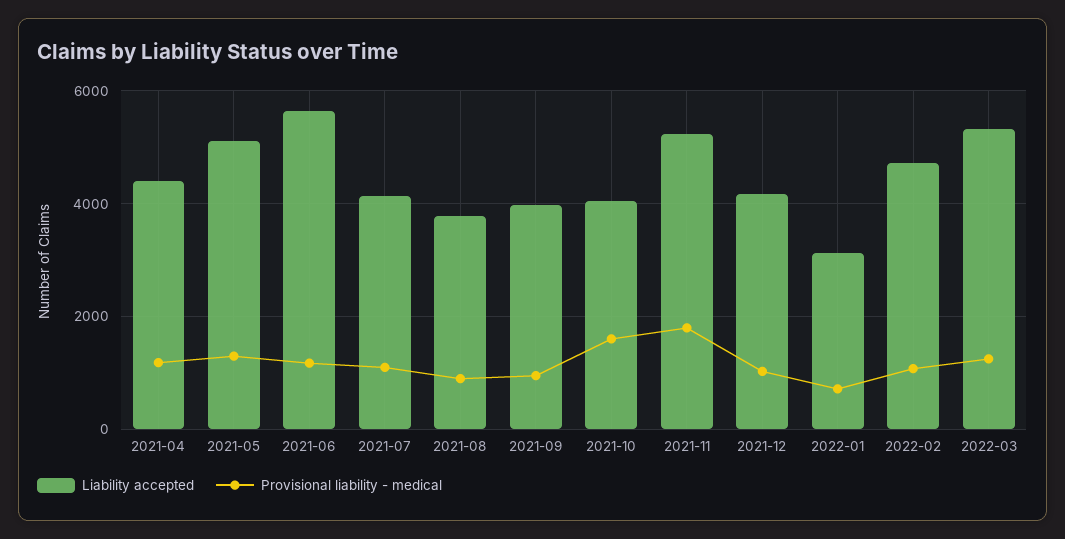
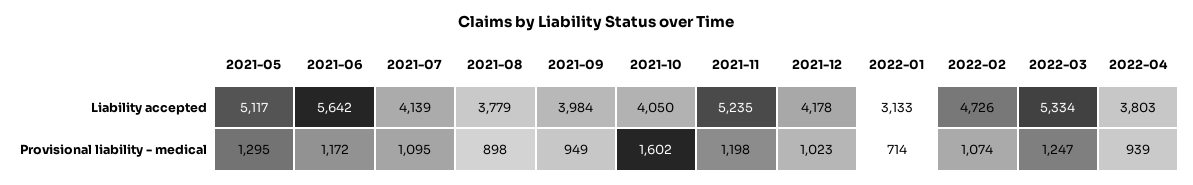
Liability accepted, 2021-04: 4400 -> none
Provisional liability - medical, 2021-04: 1200 -> none
Provisional liability - medical, 2021-11: 1800 -> 1198
Liability accepted, 2022-04: none -> 3803
Provisional liability - medical, 2022-04: none -> 939

